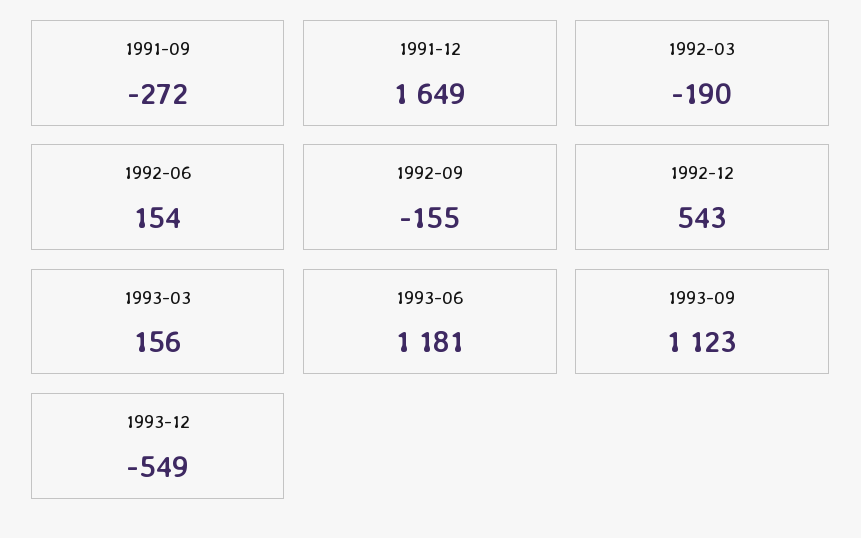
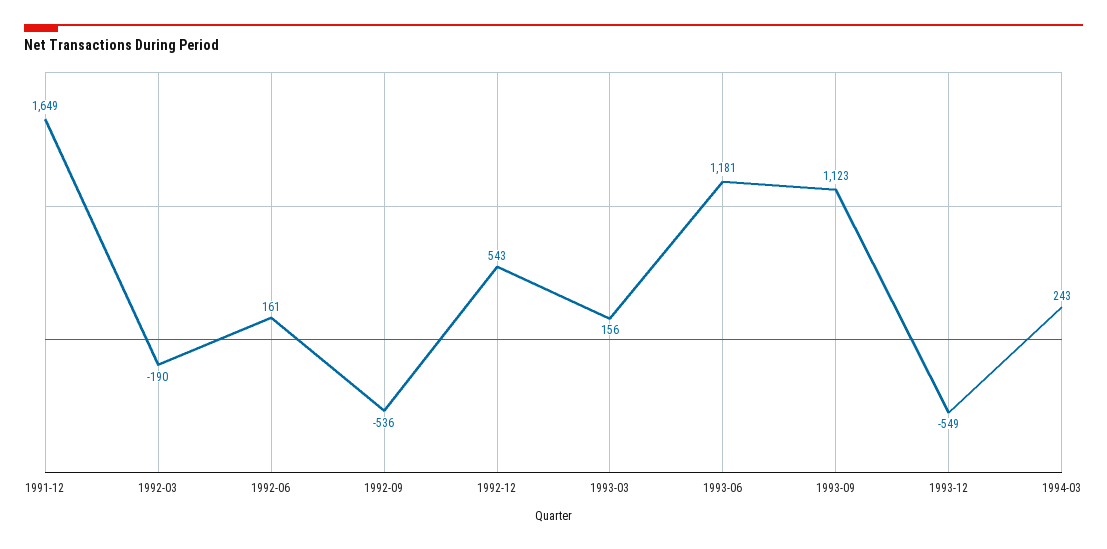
1991-09: -272 -> none
1992-06: 154 -> 161
1992-09: -155 -> -536
1994-03: none -> 243

